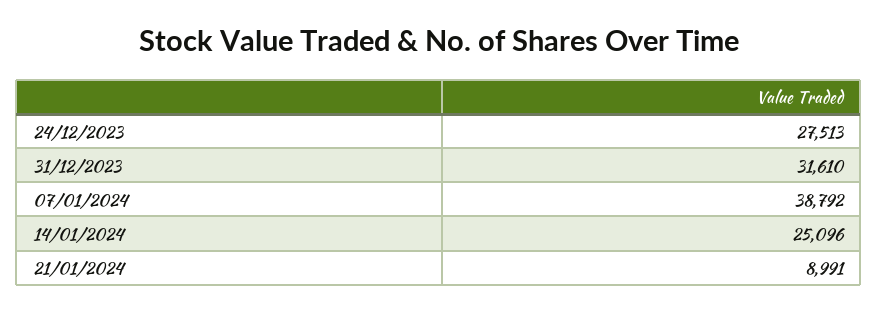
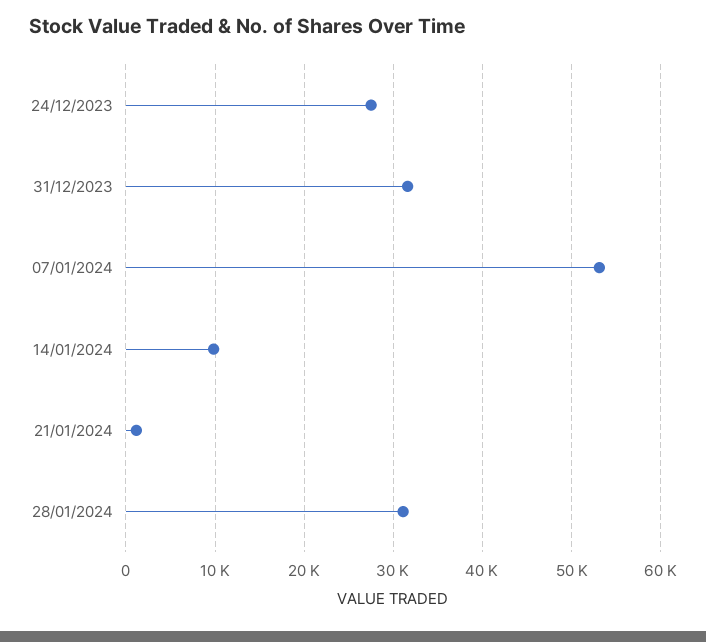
07/01/2024: 38792 -> 53000
14/01/2024: 25096 -> 10000
21/01/2024: 8991 -> 1000
28/01/2024: none -> 31000

